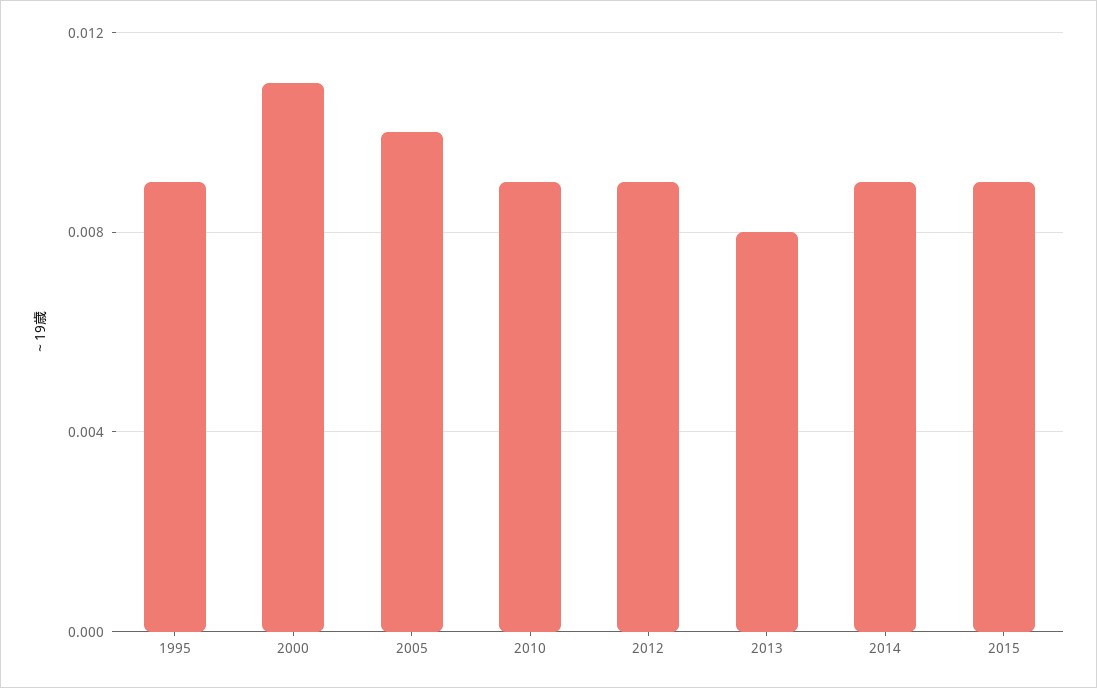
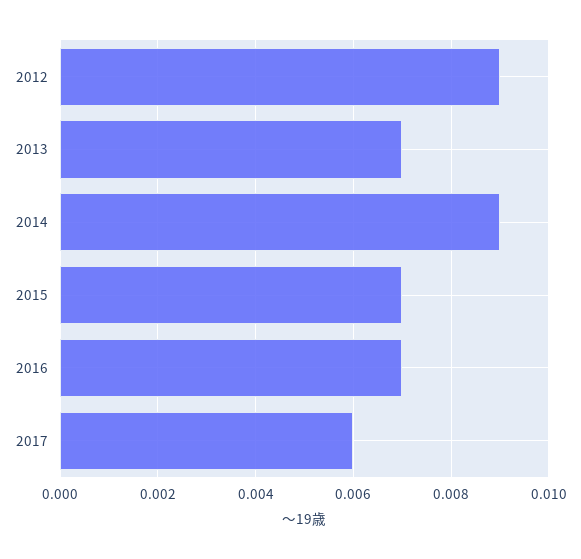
1995: 0.009 -> none
2000: 0.011 -> none
2005: 0.01 -> none
2010: 0.009 -> none
2013: 0.008 -> 0.007
2015: 0.009 -> 0.007
2016: none -> 0.007
2017: none -> 0.006

